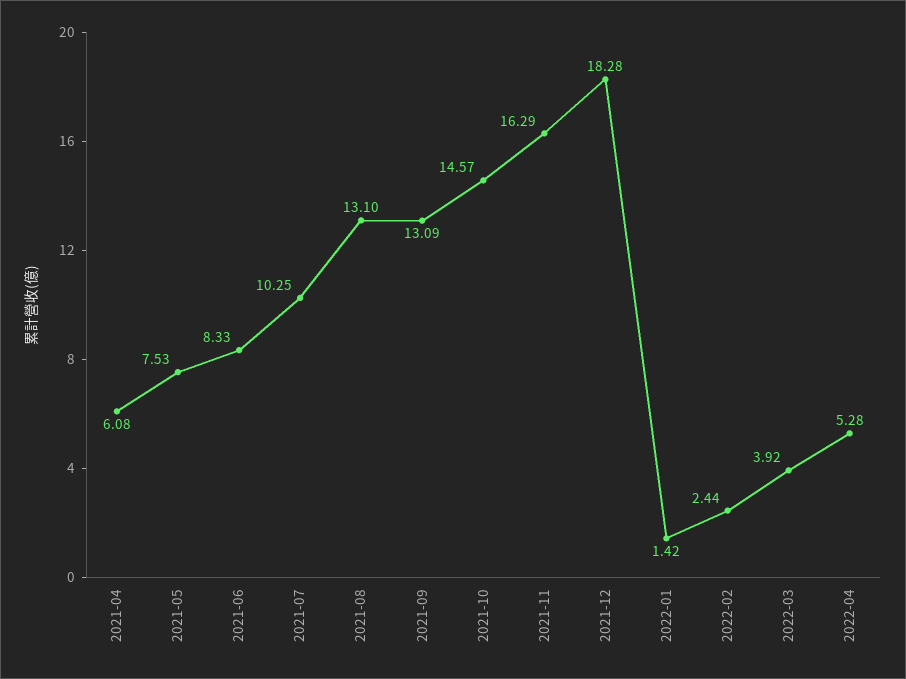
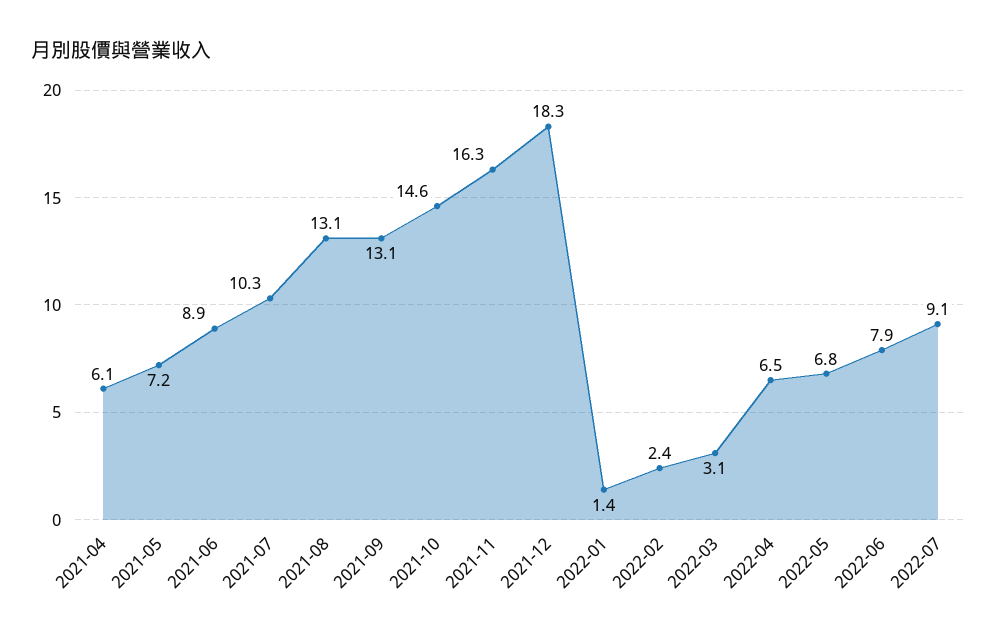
2021-05: 7.53 -> 7.2
2021-06: 8.33 -> 8.9
2022-03: 3.92 -> 3.1
2022-04: 5.28 -> 6.5
2022-05: none -> 6.8
2022-06: none -> 7.9
2022-07: none -> 9.1

